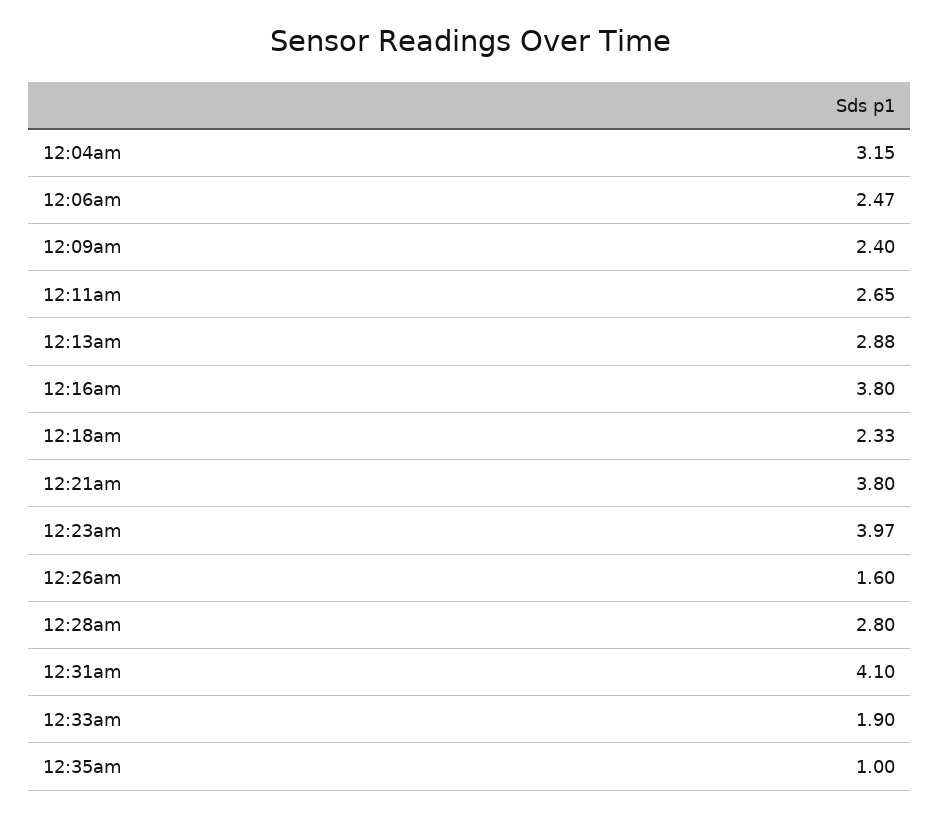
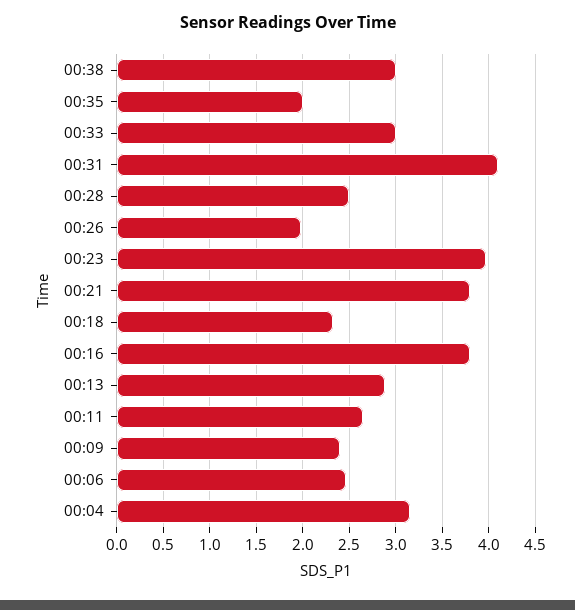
12:26am: 1.6 -> 2
12:28am: 2.8 -> 2.5
12:33am: 1.9 -> 3
12:35am: 1 -> 2
00:38: none -> 3

